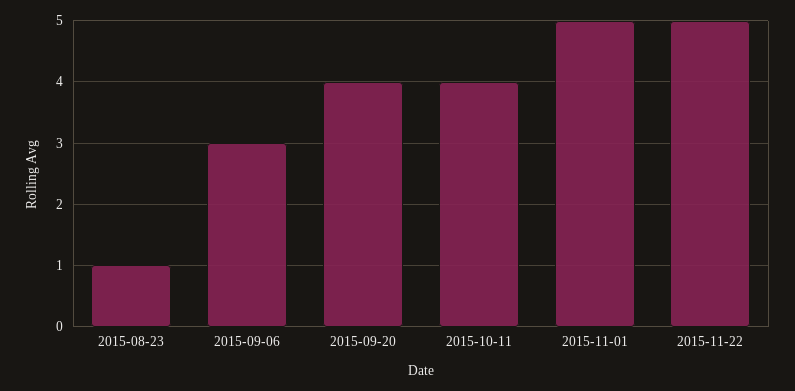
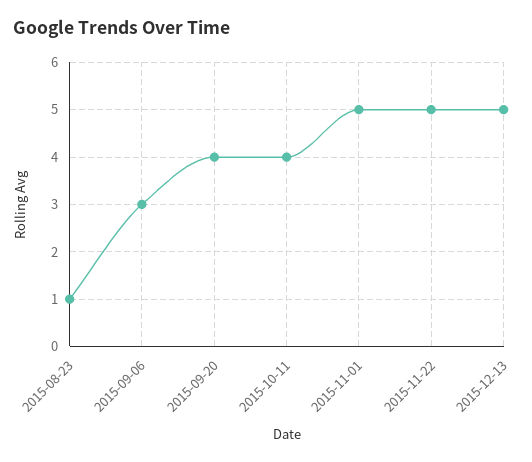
2015-12-13: none -> 5

